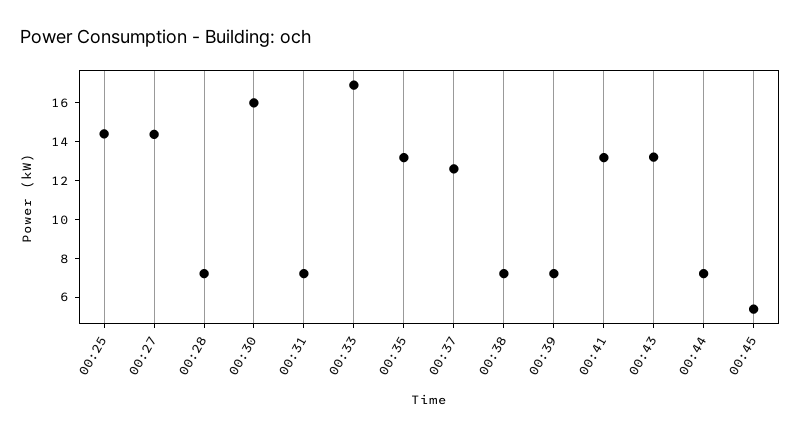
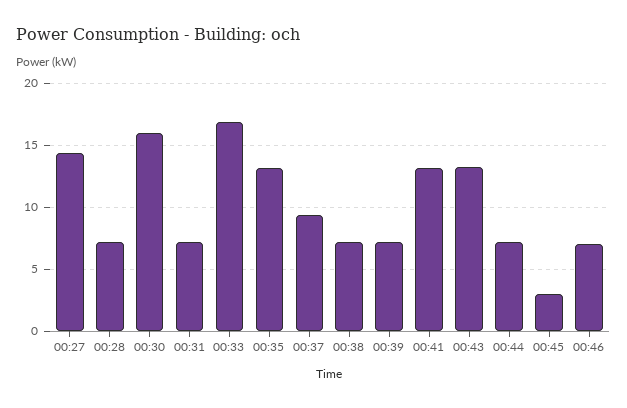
00:25: 14.5 -> none
00:37: 12.5 -> 9.5
00:45: 5.5 -> 3
00:46: none -> 7

